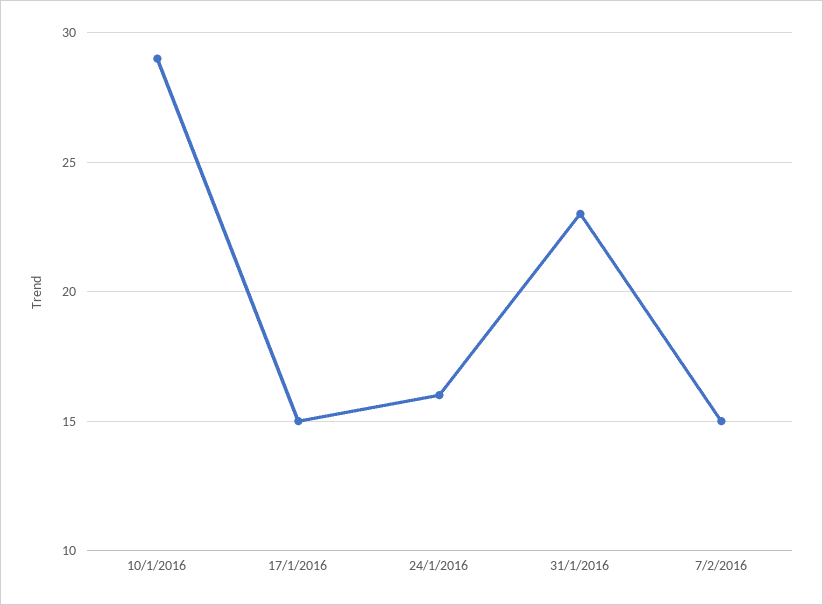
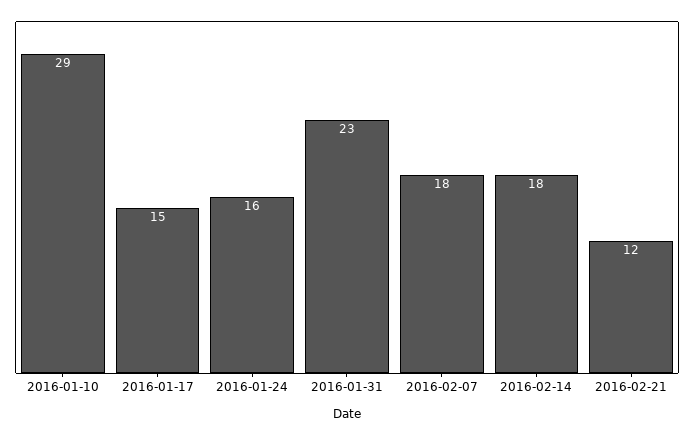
7/2/2016: 15 -> 18
2016-02-14: none -> 18
2016-02-21: none -> 12

